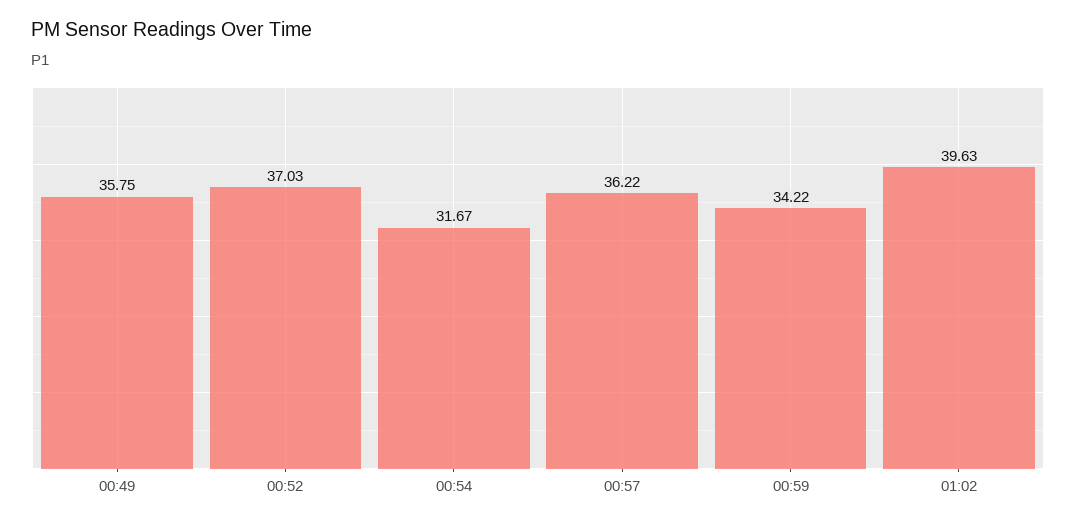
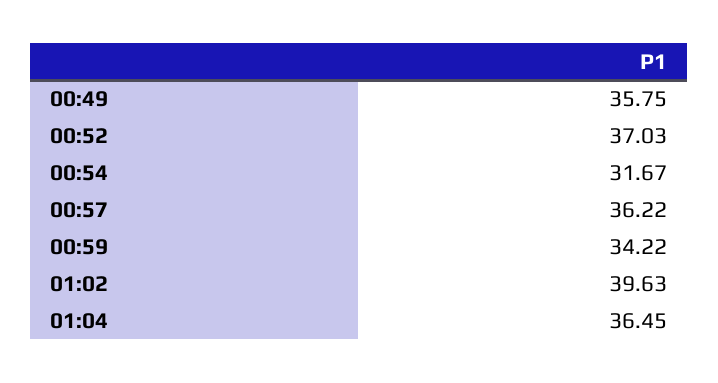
01:04: none -> 36.45

